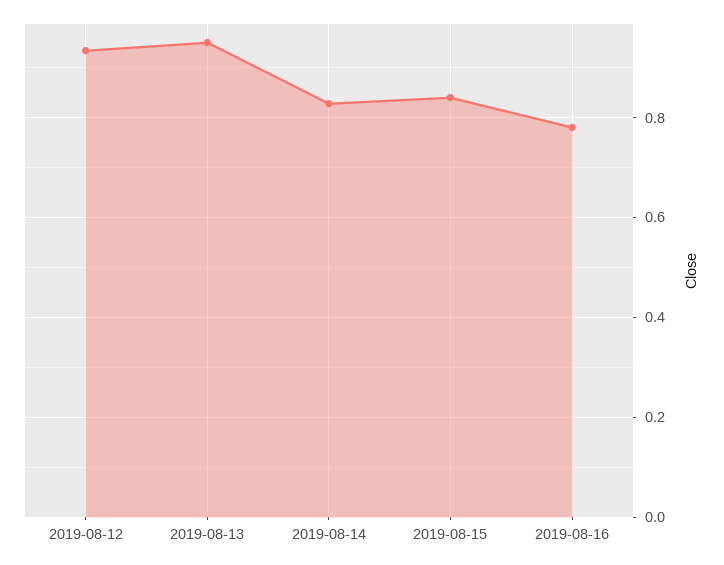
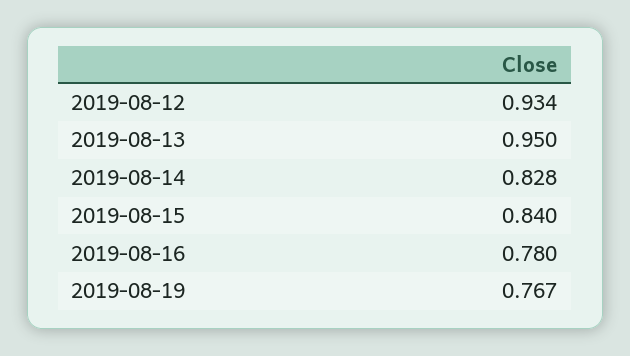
2019-08-19: none -> 0.767

